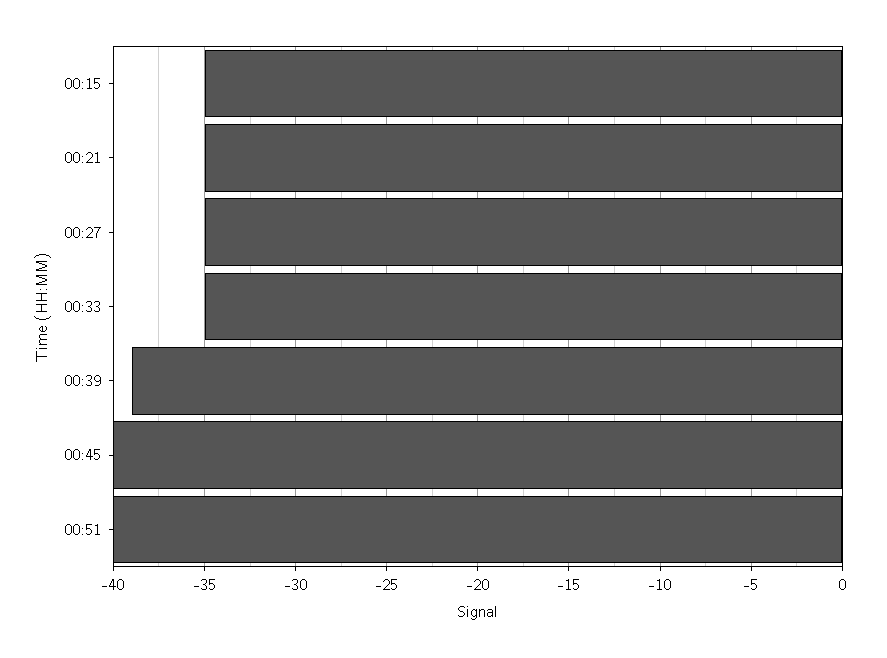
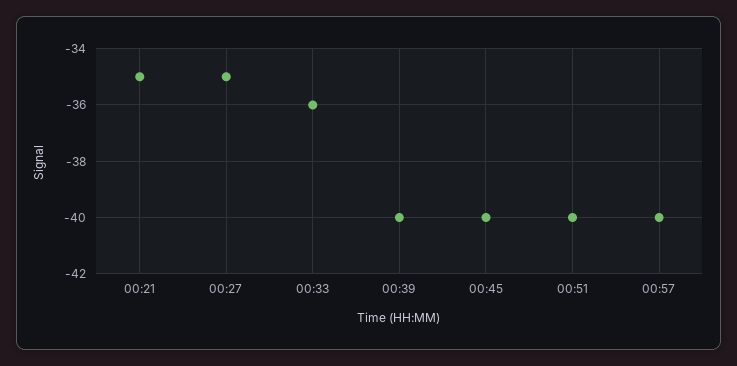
00:15: -35 -> none
00:33: -35 -> -36
00:39: -39 -> -40
00:57: none -> -40

